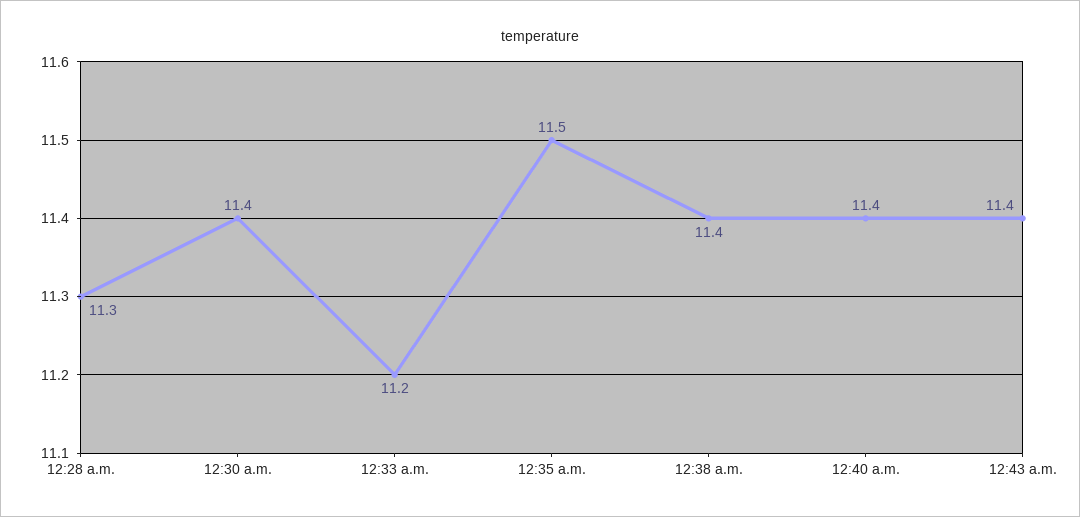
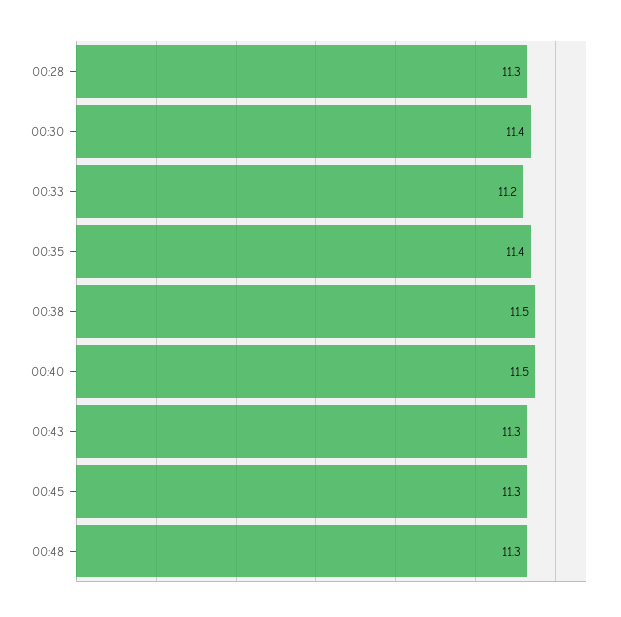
12:35 a.m.: 11.5 -> 11.4
12:38 a.m.: 11.4 -> 11.5
12:40 a.m.: 11.4 -> 11.5
12:43 a.m.: 11.4 -> 11.3
00:45: none -> 11.3
00:48: none -> 11.3

